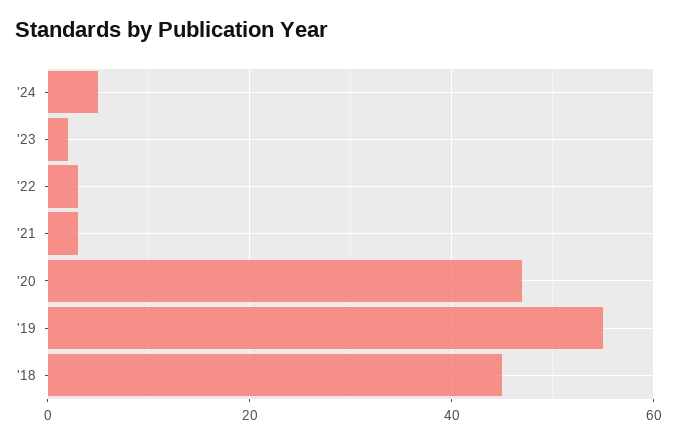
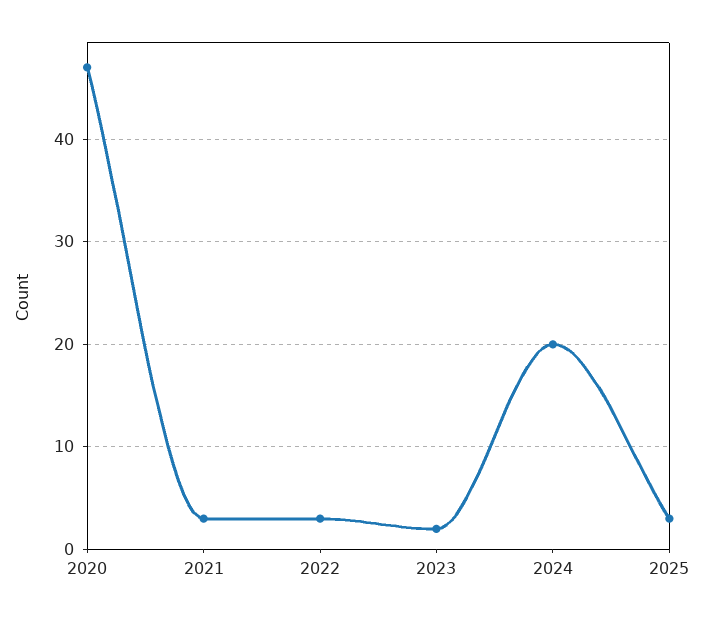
'24: 5 -> 20
'19: 55 -> none
'18: 45 -> none
2025: none -> 3

